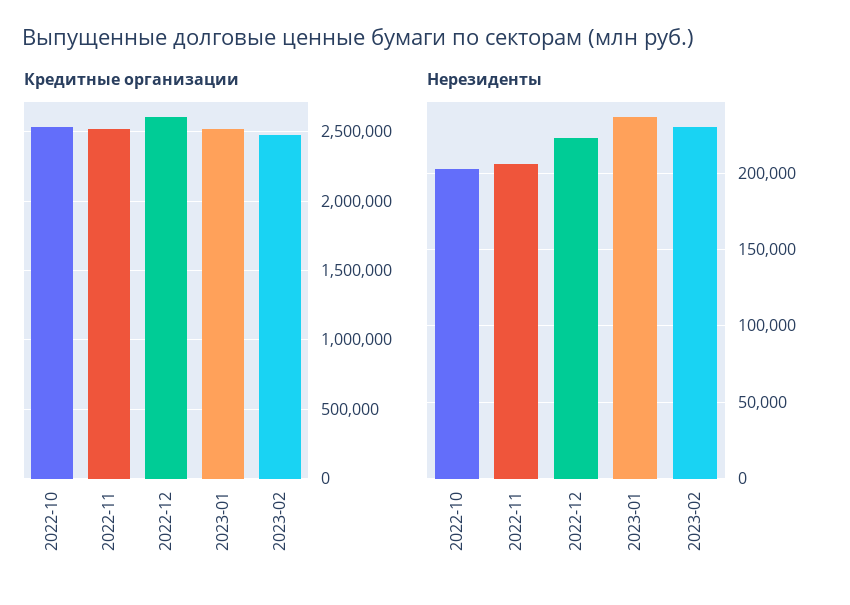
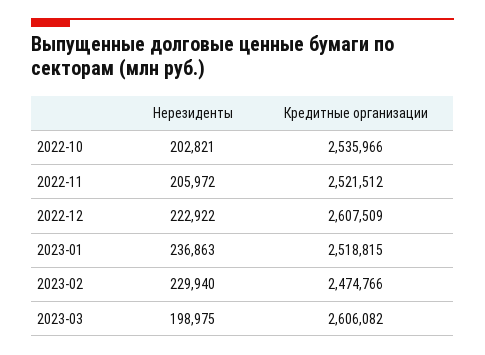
Нерезиденты, 2023-03: none -> 198975
Кредитные организации, 2023-03: none -> 2606082

